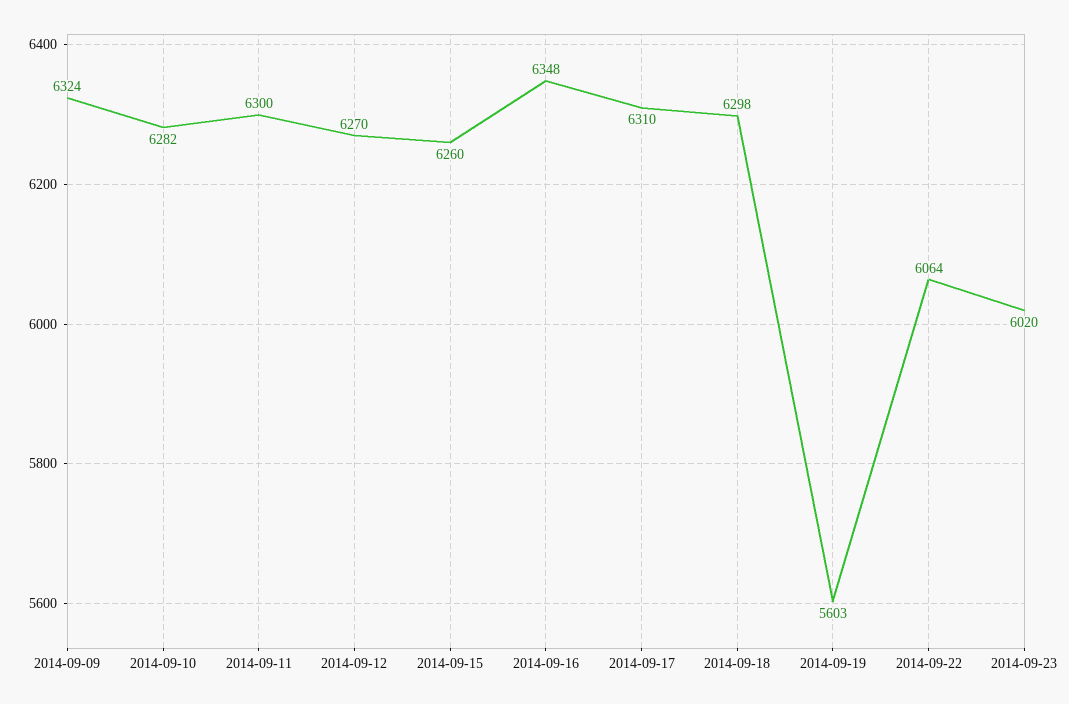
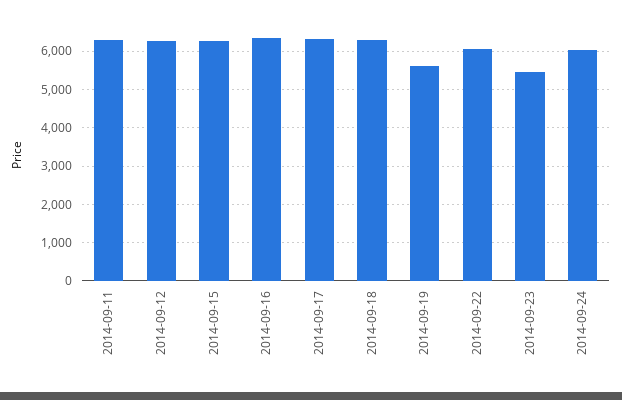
2014-09-09: 6324 -> none
2014-09-10: 6282 -> none
2014-09-23: 6020 -> 5400
2014-09-24: none -> 6000

